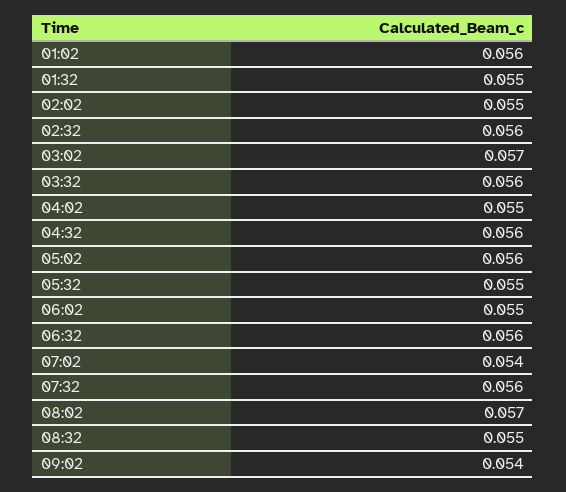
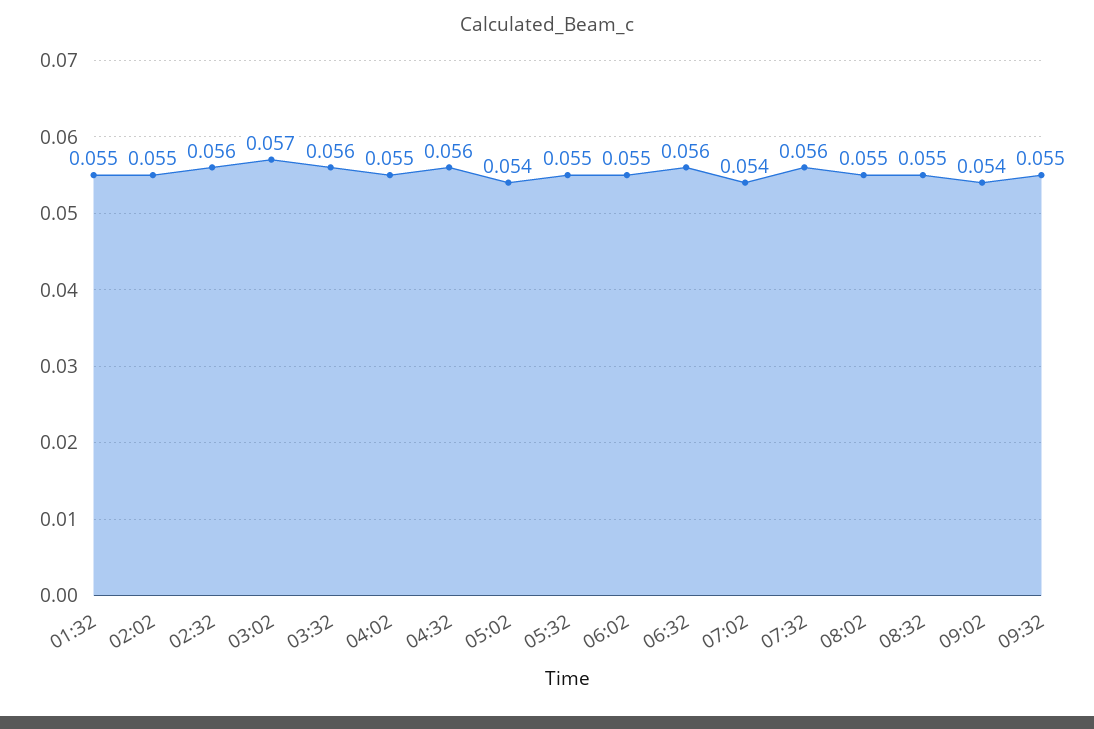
01:02: 0.056 -> none
05:02: 0.056 -> 0.054
08:02: 0.057 -> 0.055
09:32: none -> 0.055

